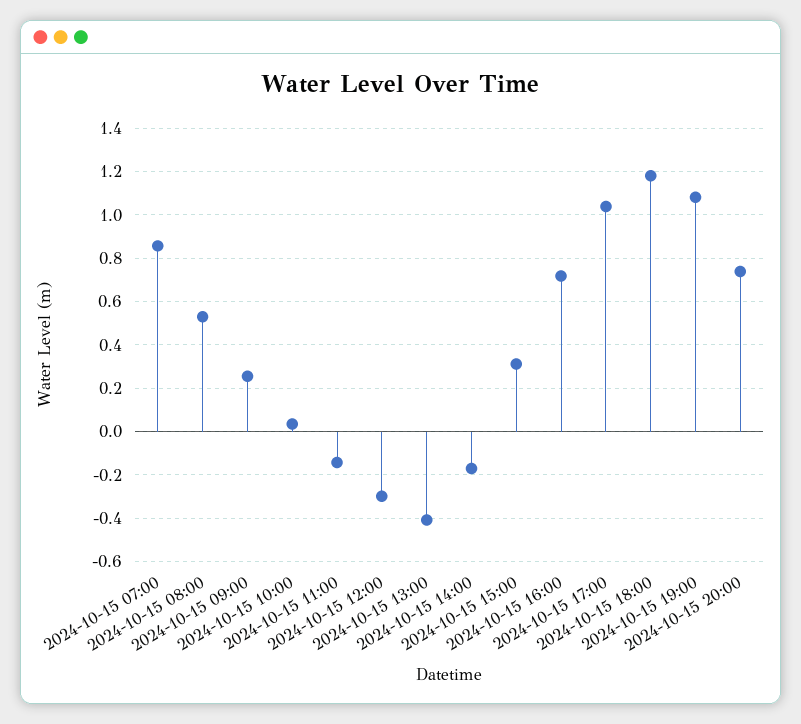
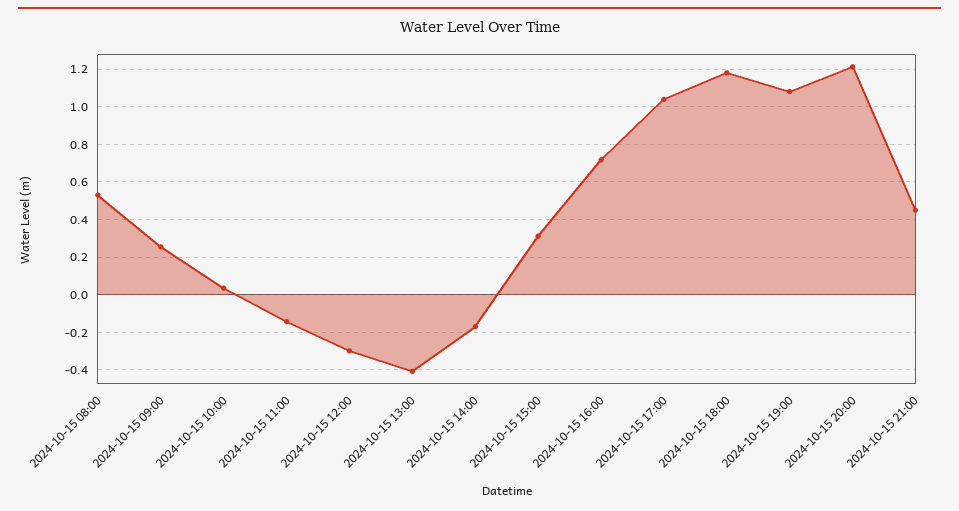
2024-10-15 07:00: 0.85 -> none
2024-10-15 20:00: 0.75 -> 1.2
2024-10-15 21:00: none -> 0.45

